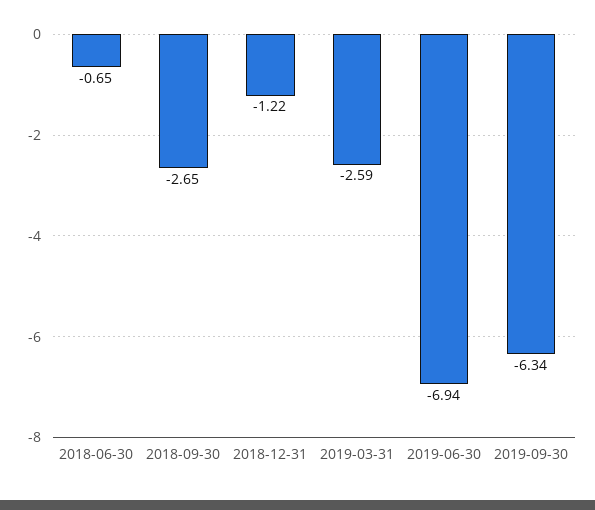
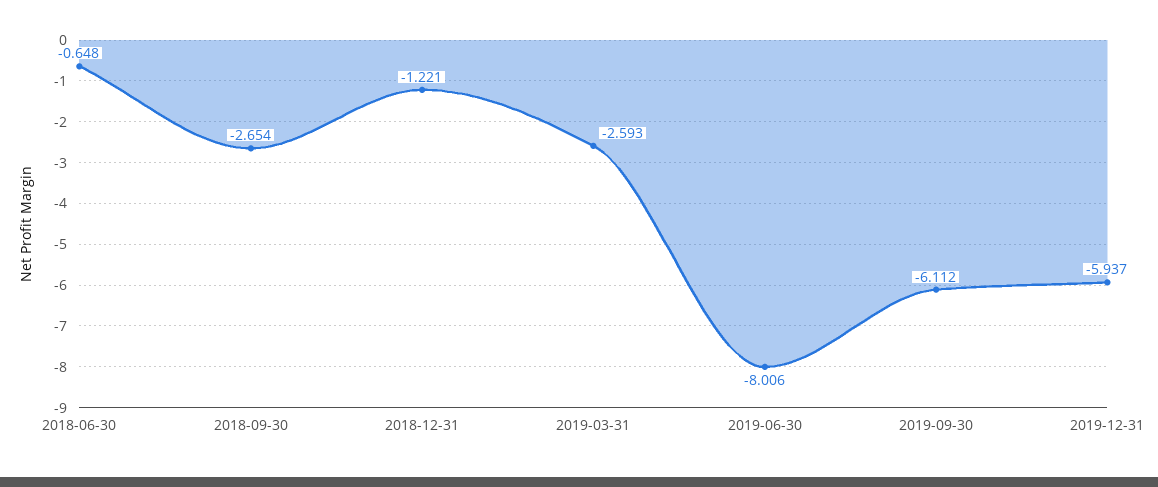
2019-06-30: -6.94 -> -8.006
2019-09-30: -6.34 -> -6.112
2019-12-31: none -> -5.937

